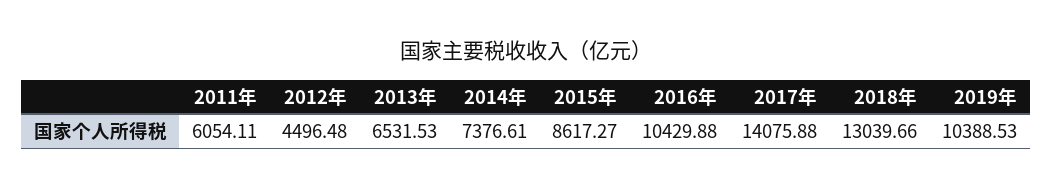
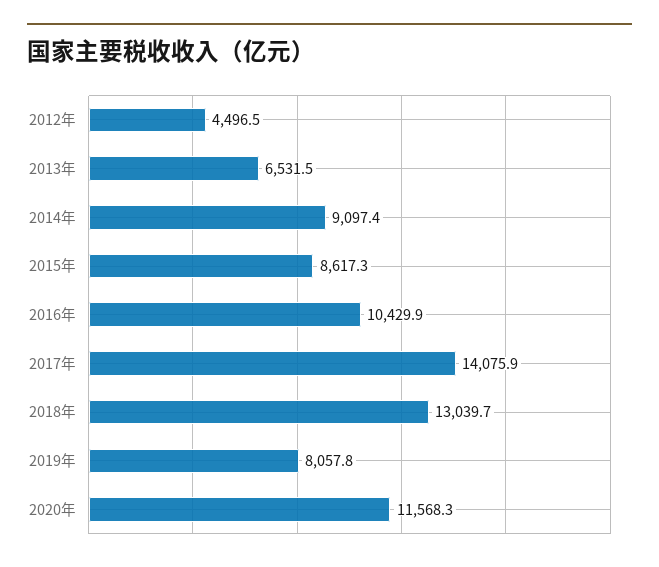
2011年: 6054.11 -> none
2014年: 7376.61 -> 9097.4
2019年: 10388.53 -> 8057.8
2020年: none -> 11568.3

